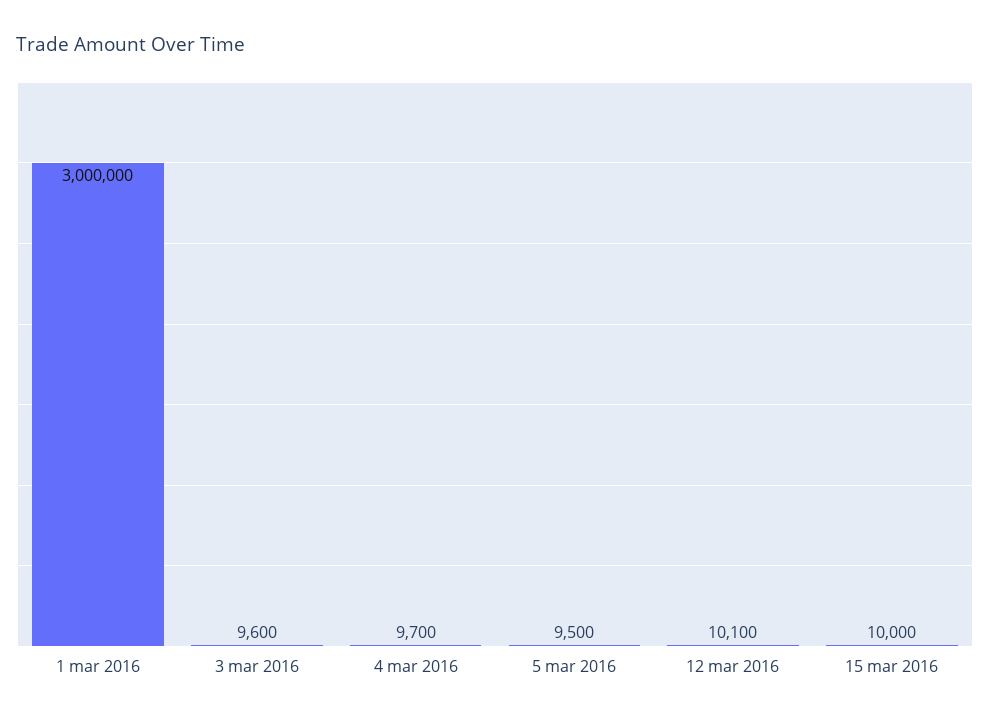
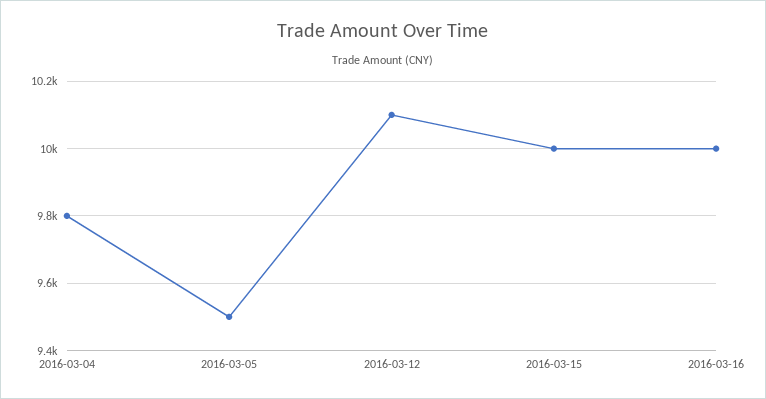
1 mar 2016: 3000000 -> none
3 mar 2016: 9600 -> none
4 mar 2016: 9700 -> 9800
2016-03-16: none -> 10000

